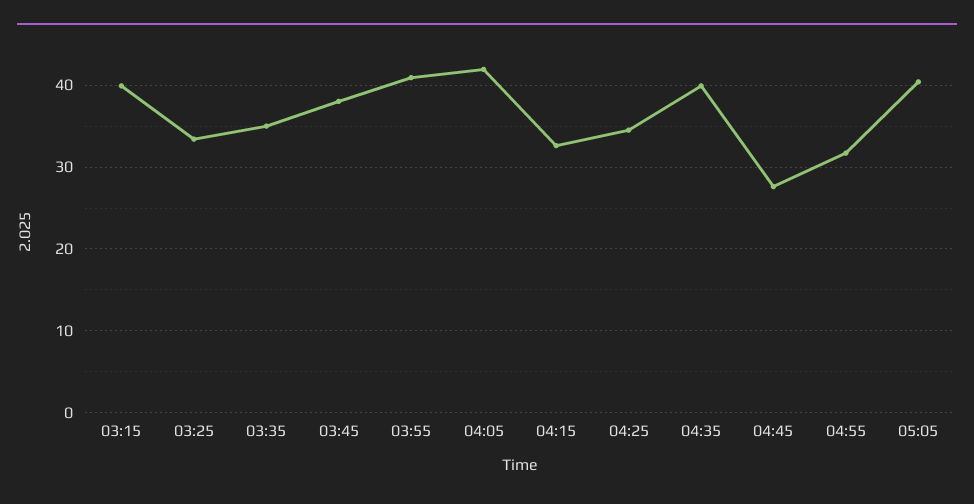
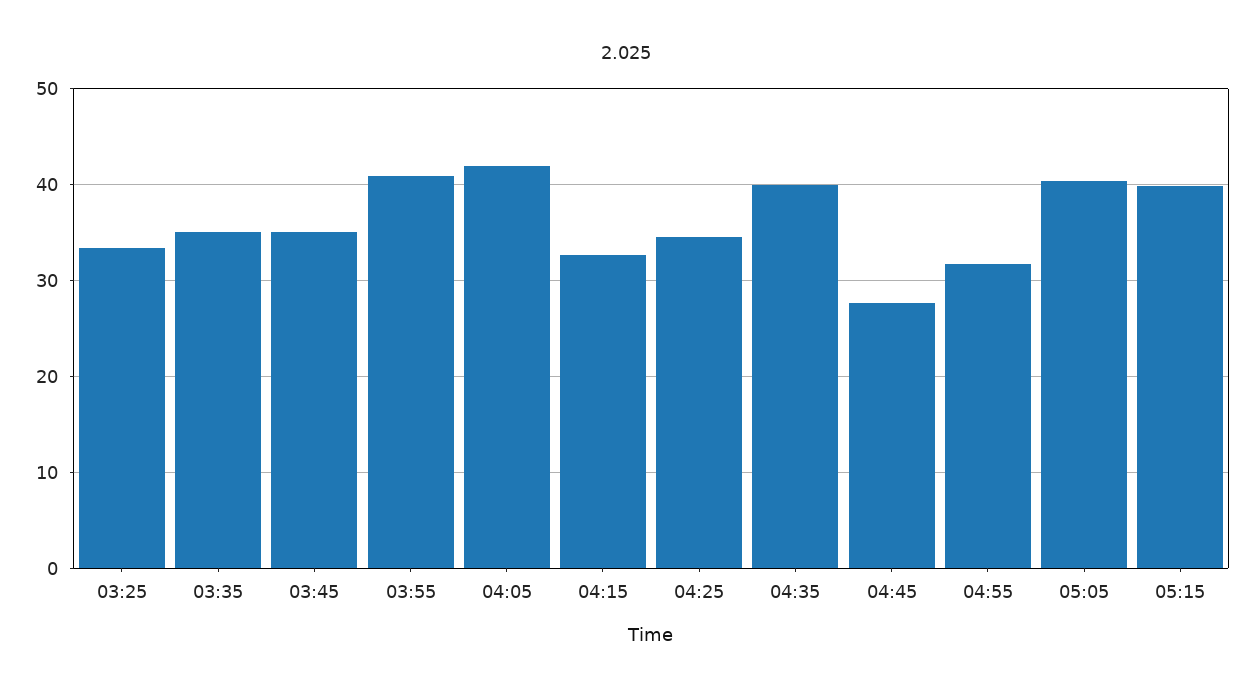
03:15: 40 -> none
03:45: 38 -> 35
05:15: none -> 40

